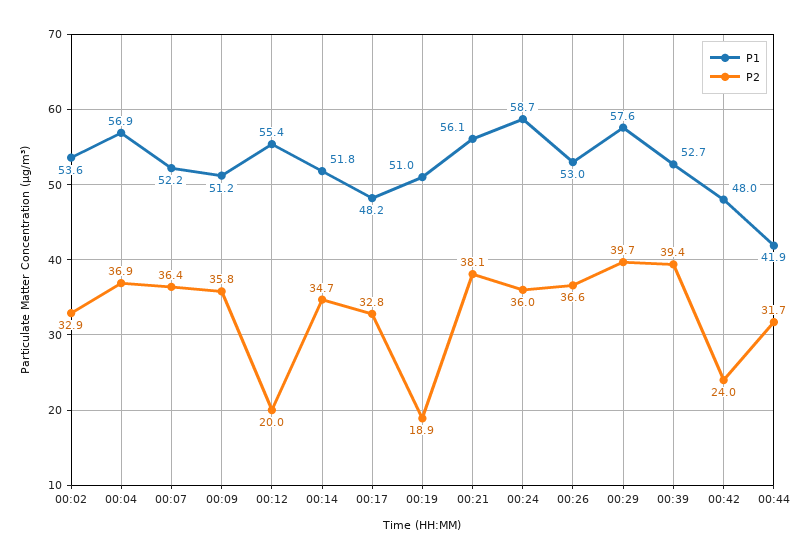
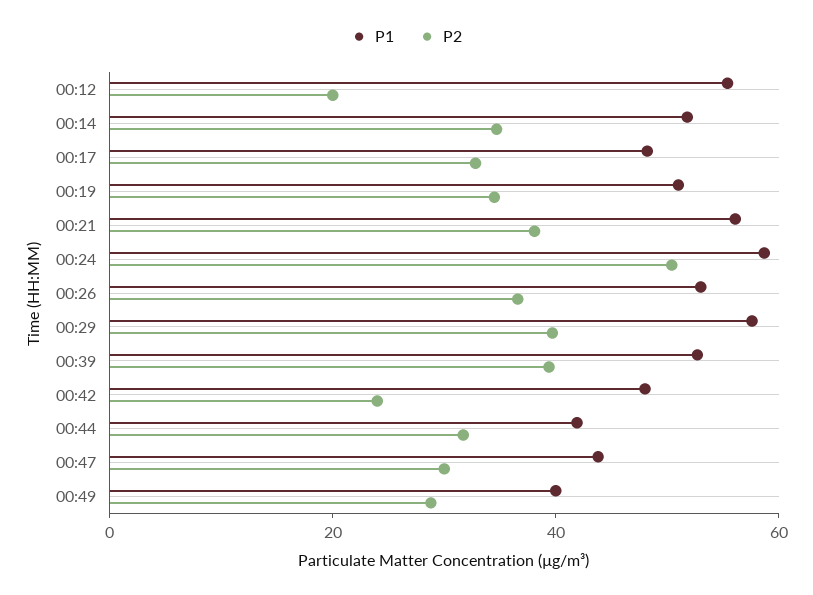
P1, 00:02: 53.6 -> none
P2, 00:02: 32.9 -> none
P1, 00:04: 56.9 -> none
P2, 00:04: 36.9 -> none
P1, 00:07: 52.2 -> none
P2, 00:07: 36.4 -> none
P1, 00:09: 51.2 -> none
P2, 00:09: 35.8 -> none
P2, 00:19: 18.9 -> 35
P2, 00:24: 36 -> 50
P1, 00:47: none -> 45
P2, 00:47: none -> 30
P1, 00:49: none -> 40
P2, 00:49: none -> 30

